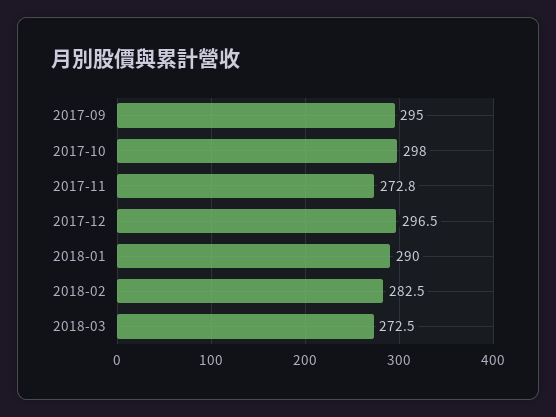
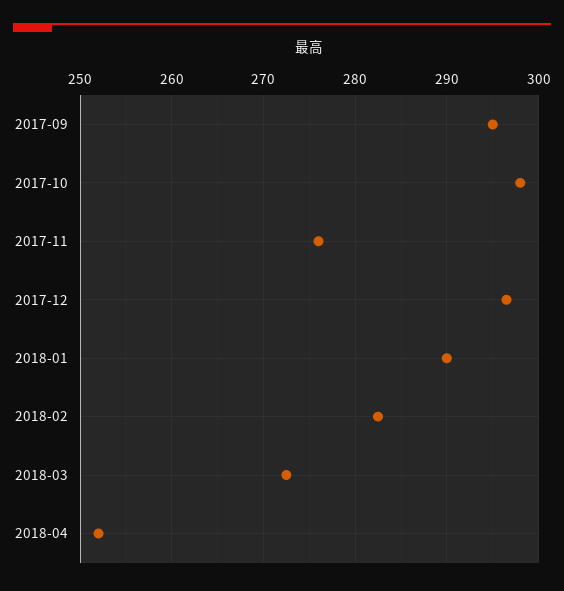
2017-11: 272.8 -> 276
2018-04: none -> 252

